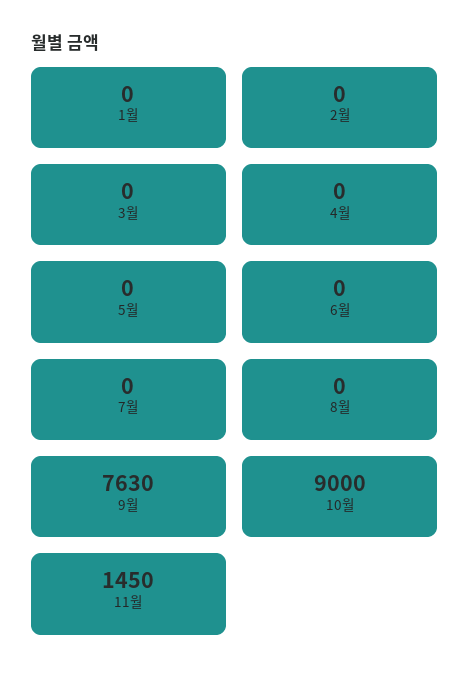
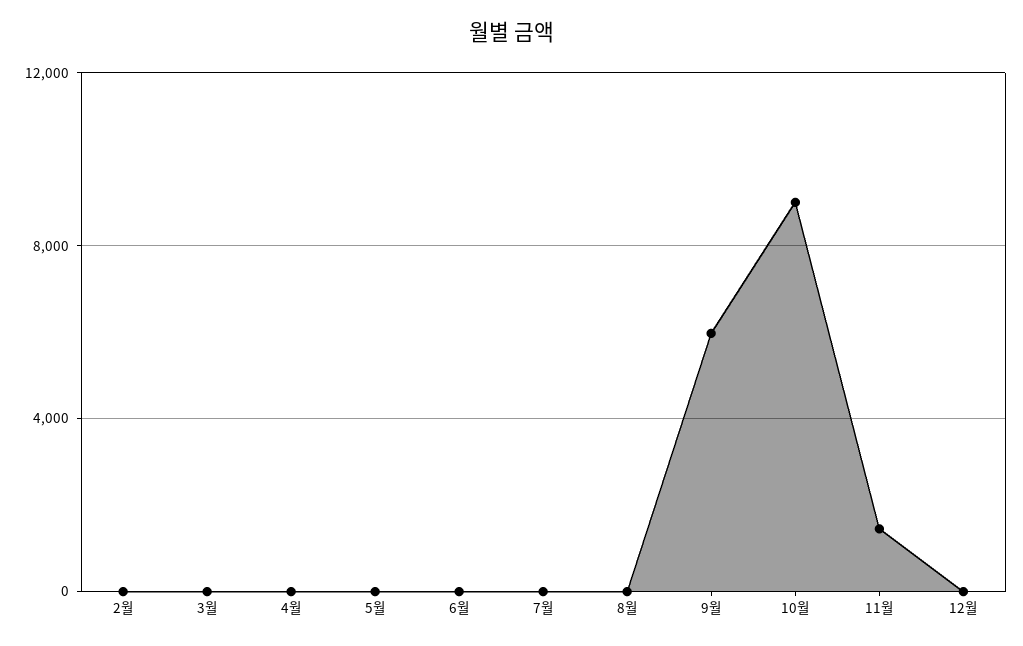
1월: 0 -> none
9월: 7630 -> 6000
12월: none -> 0

